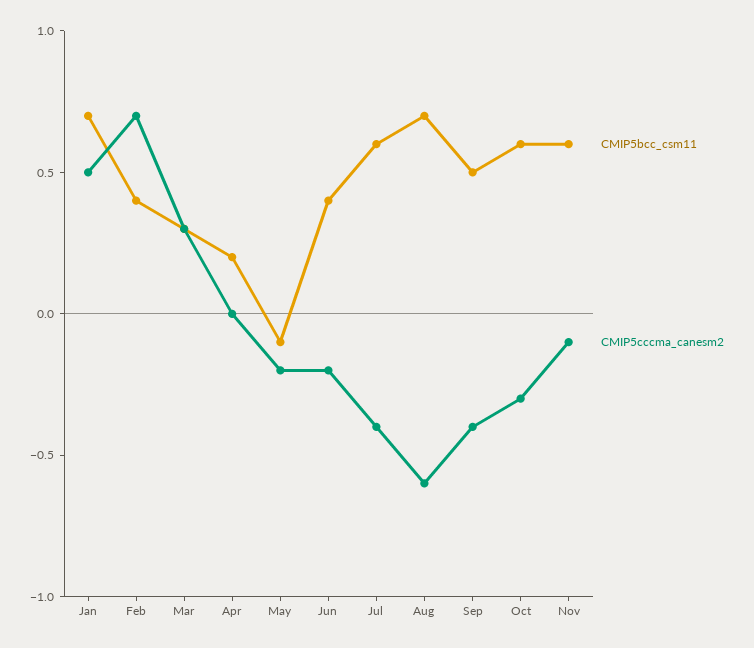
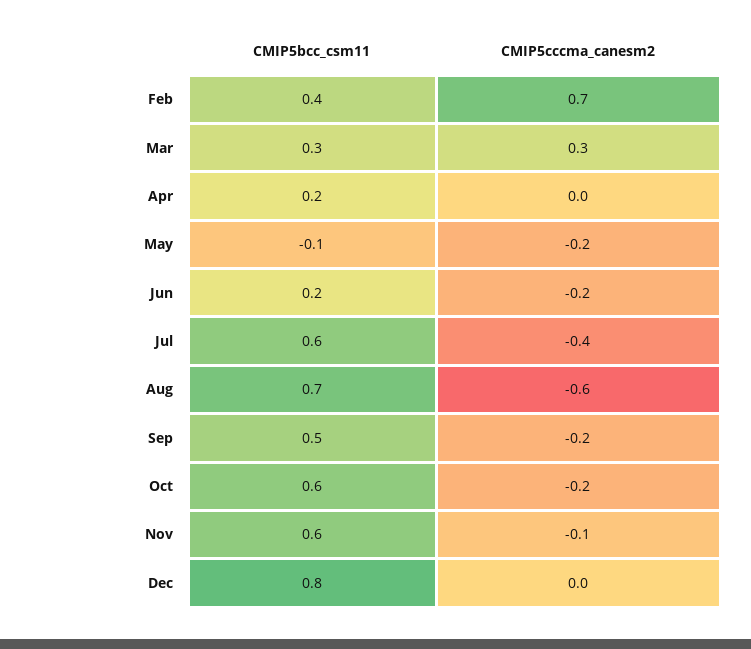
CMIP5bcc_csm11, Jan: 0.7 -> none
CMIP5cccma_canesm2, Jan: 0.5 -> none
CMIP5bcc_csm11, Jun: 0.4 -> 0.2
CMIP5cccma_canesm2, Sep: -0.4 -> -0.2
CMIP5cccma_canesm2, Oct: -0.3 -> -0.2
CMIP5bcc_csm11, Dec: none -> 0.8
CMIP5cccma_canesm2, Dec: none -> 0

